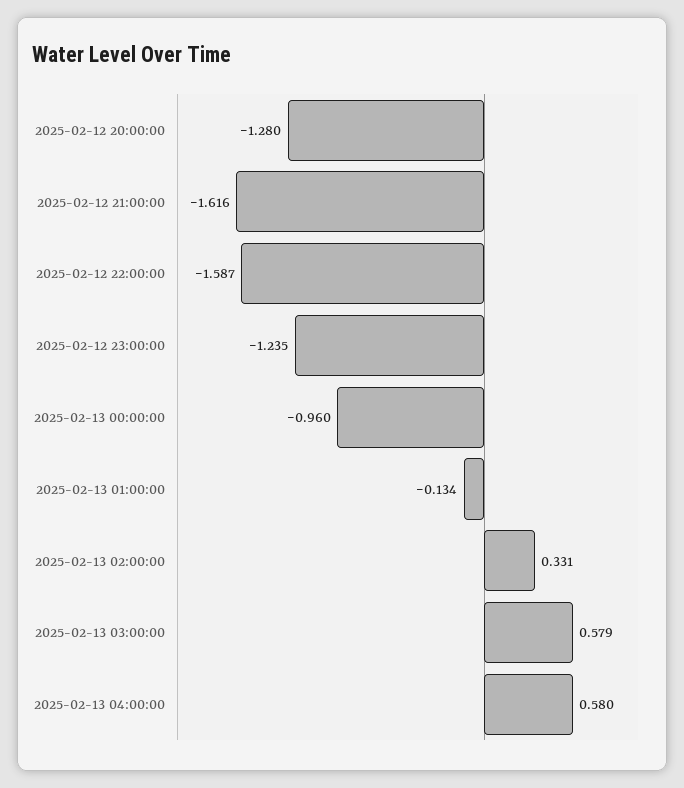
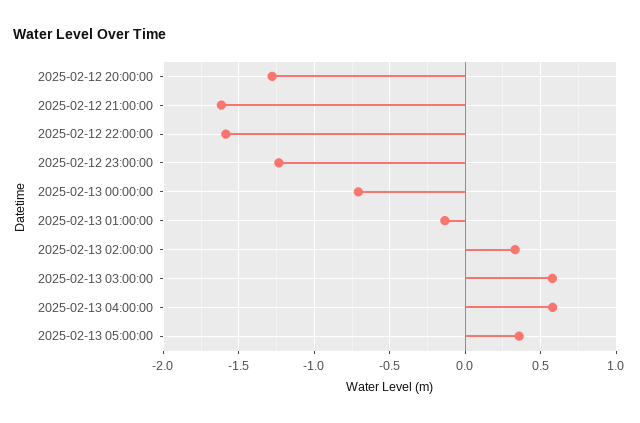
2025-02-13 00:00:00: -0.96 -> -0.7
2025-02-13 05:00:00: none -> 0.35

